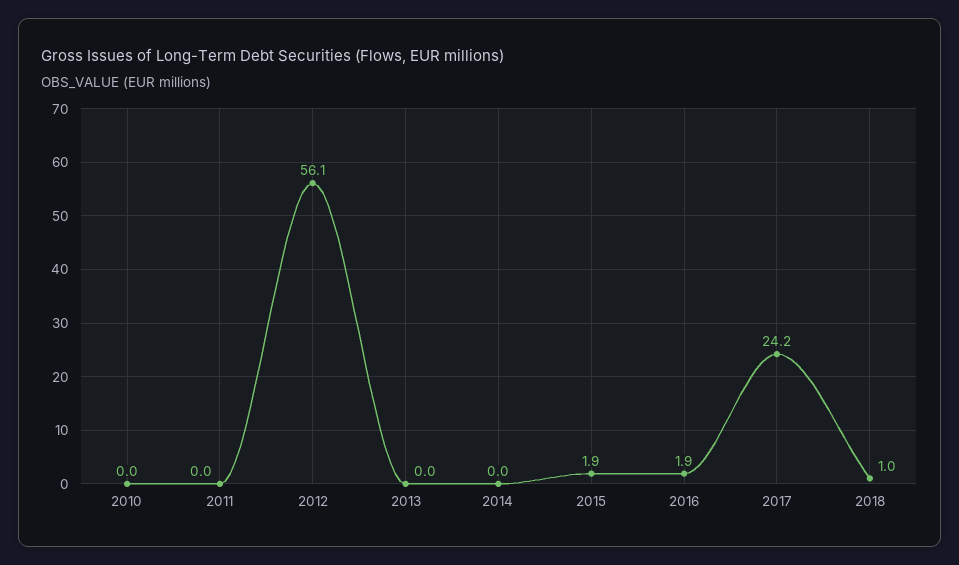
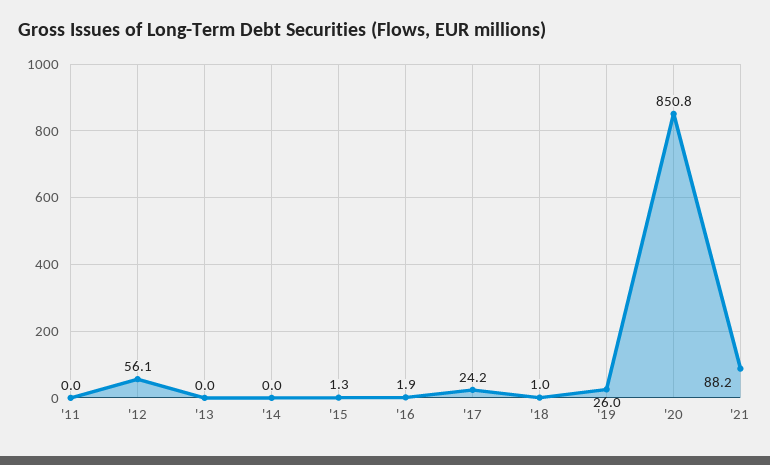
2010: 0 -> none
2015: 1.9 -> 1.3
'19: none -> 26
'20: none -> 850.8
'21: none -> 88.2

